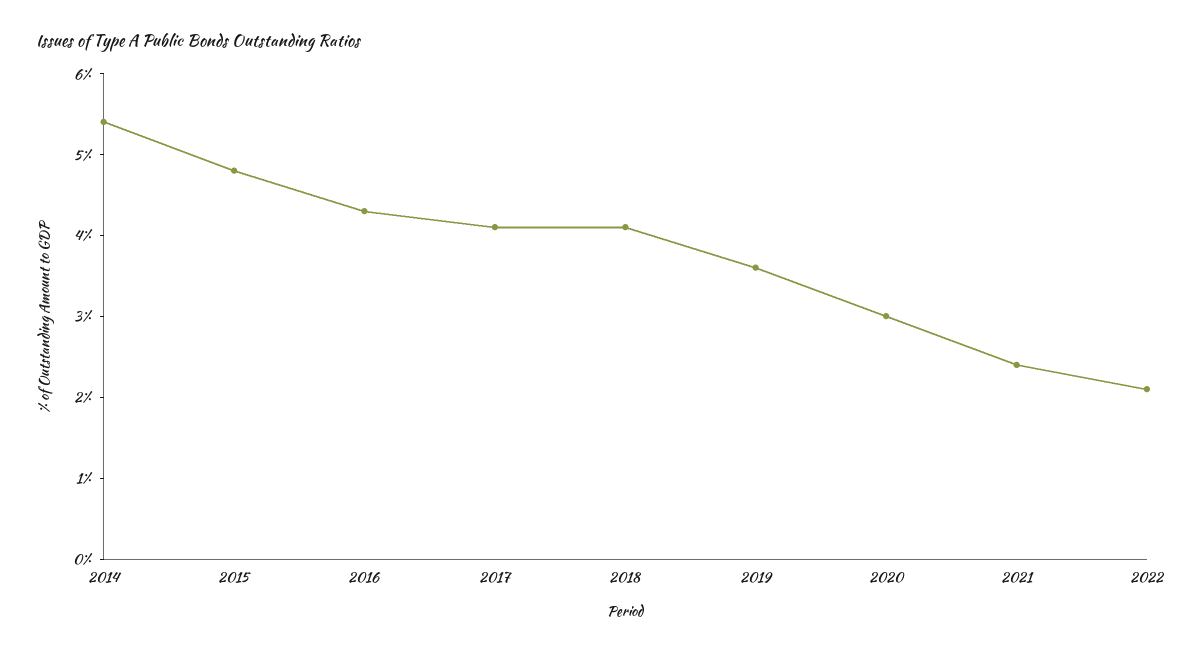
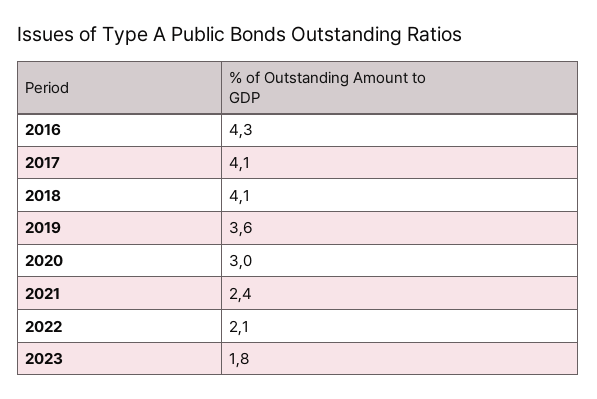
2014: 5.4 -> none
2015: 4.8 -> none
2023: none -> 1.8

